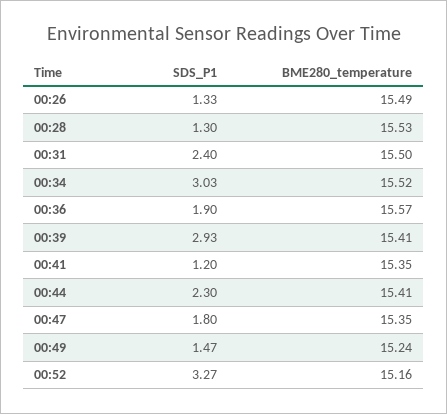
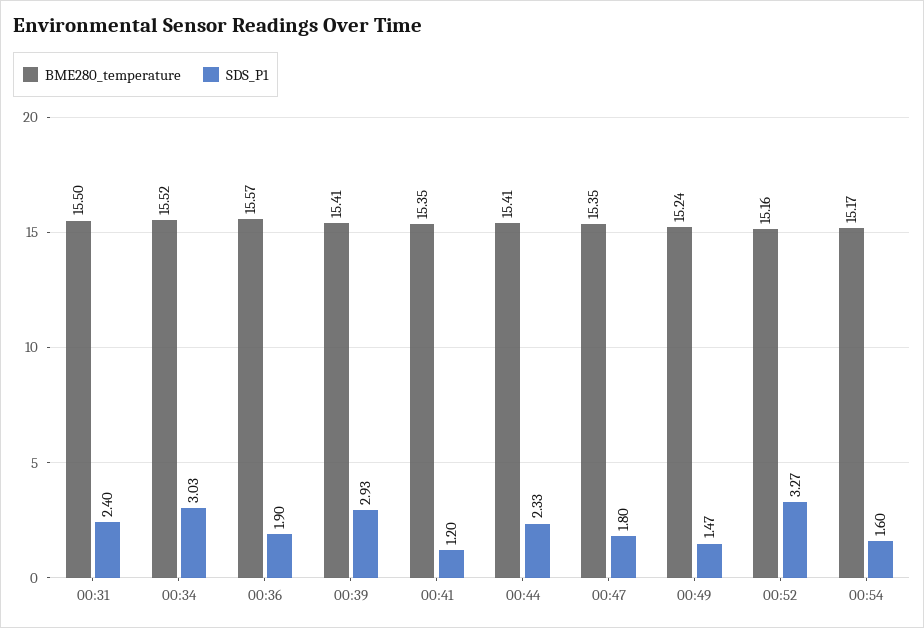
SDS_P1, 00:26: 1.33 -> none
BME280_temperature, 00:26: 15.49 -> none
SDS_P1, 00:28: 1.3 -> none
BME280_temperature, 00:28: 15.53 -> none
SDS_P1, 00:44: 2.3 -> 2.33
BME280_temperature, 00:54: none -> 15.17
SDS_P1, 00:54: none -> 1.6

